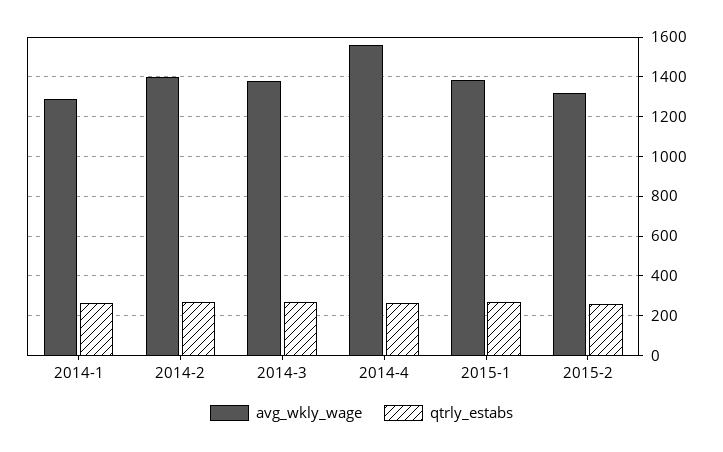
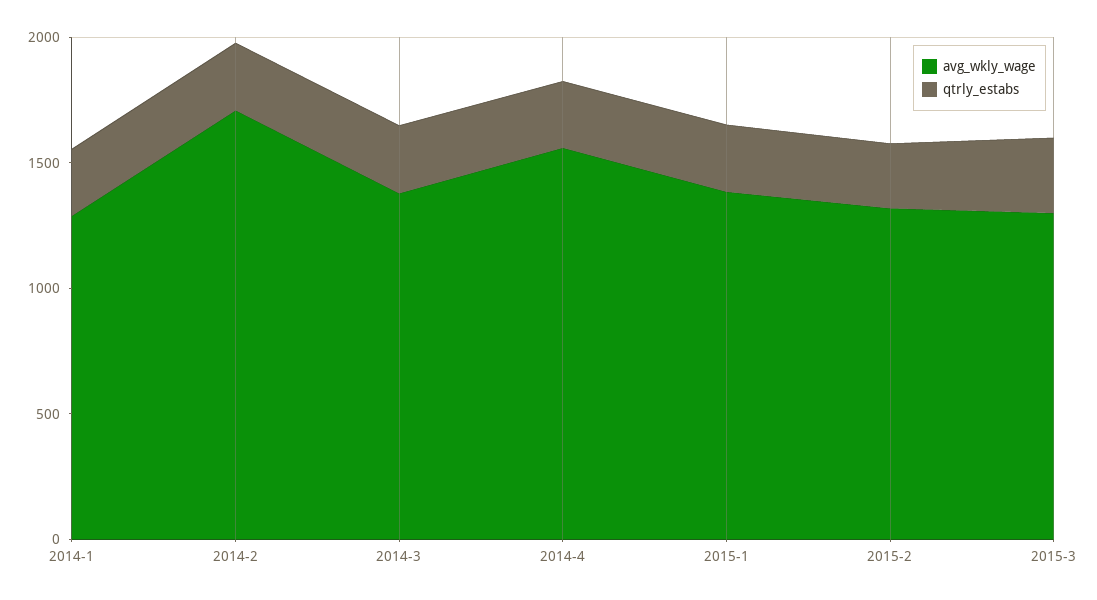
avg_wkly_wage, 2014-2: 1400 -> 1700
avg_wkly_wage, 2015-3: none -> 1300
qtrly_estabs, 2015-3: none -> 300

